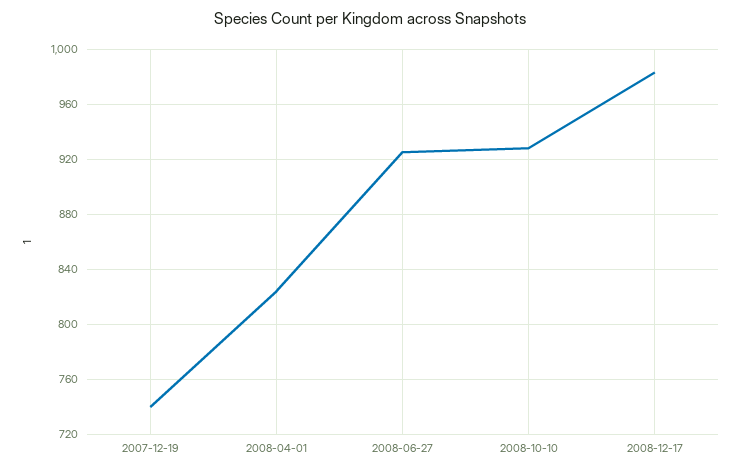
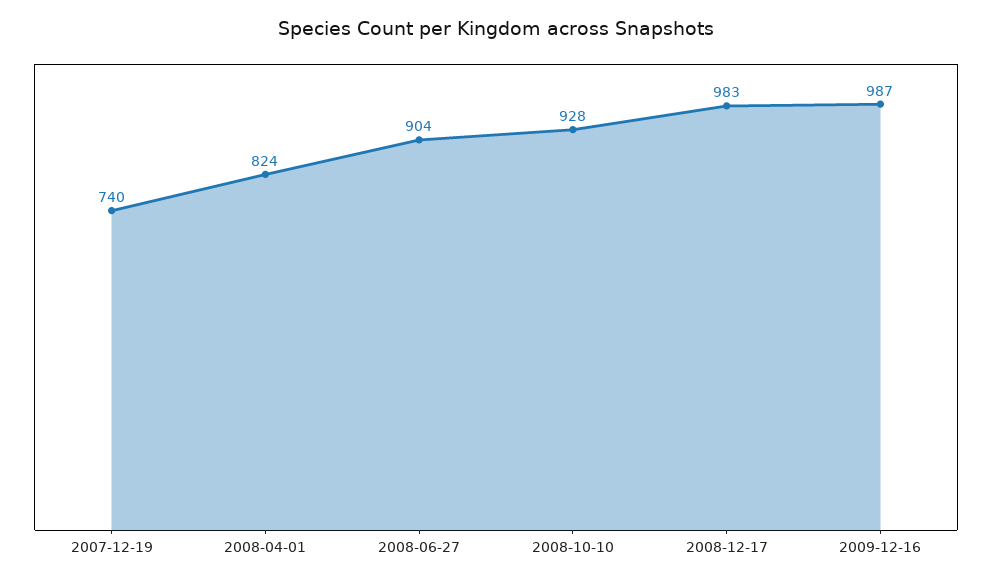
2008-06-27: 925 -> 904
2009-12-16: none -> 987

